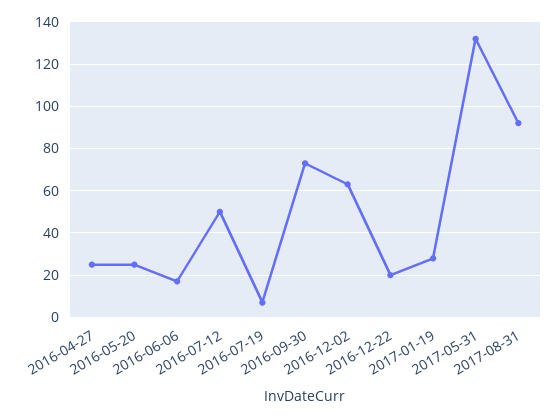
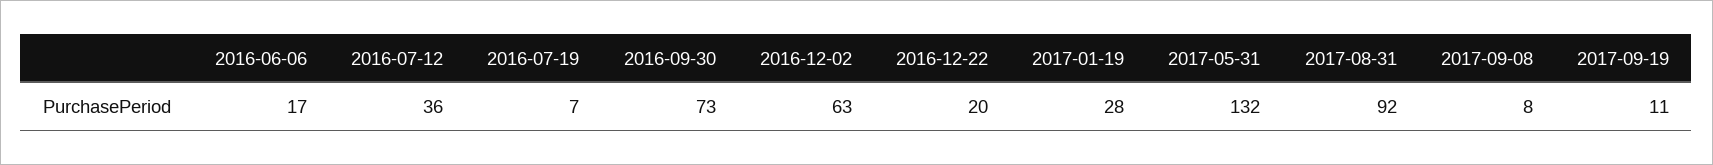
2016-04-27: 25 -> none
2016-05-20: 25 -> none
2016-07-12: 50 -> 36
2017-09-08: none -> 8
2017-09-19: none -> 11

